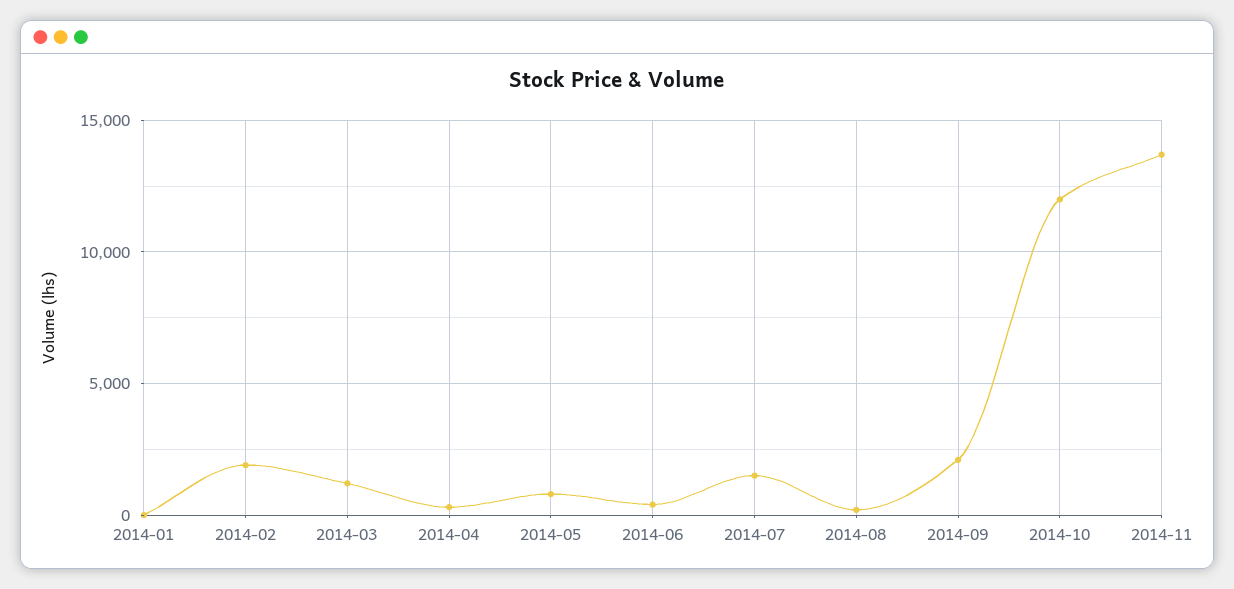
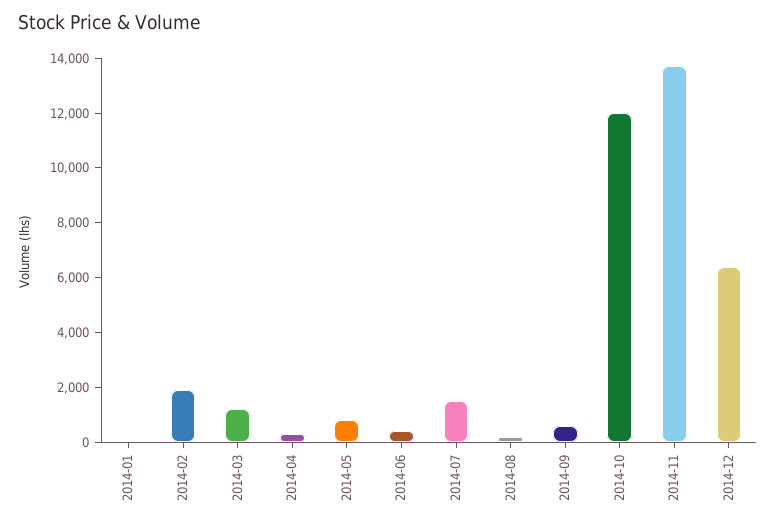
2014-09: 2000 -> 500
2014-12: none -> 6500

